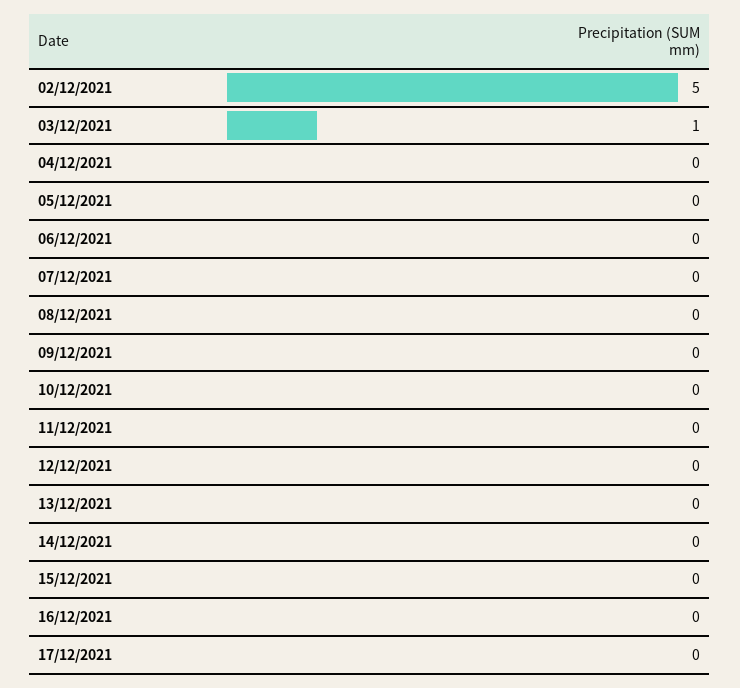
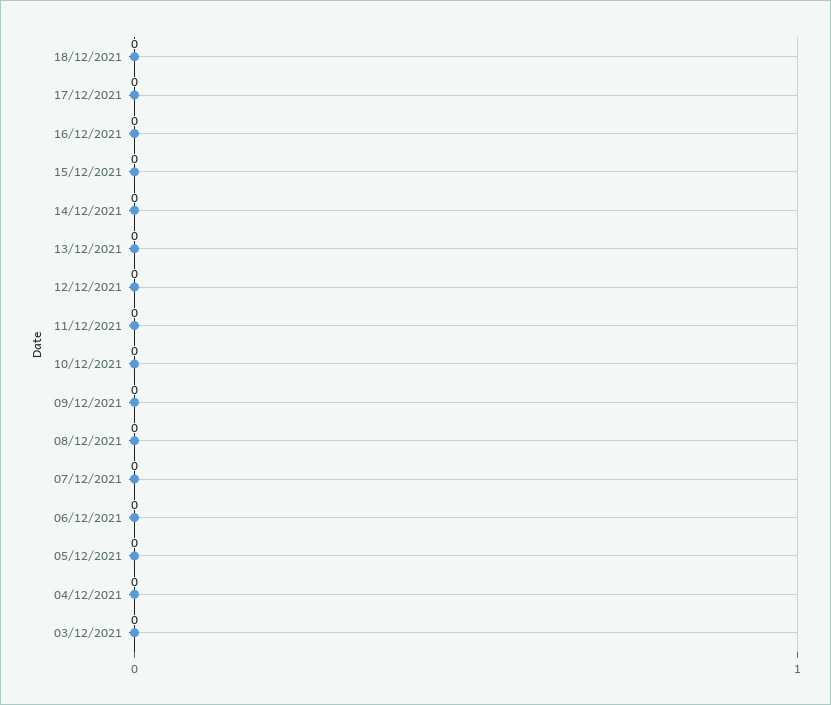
02/12/2021: 5 -> none
03/12/2021: 1 -> 0
18/12/2021: none -> 0

